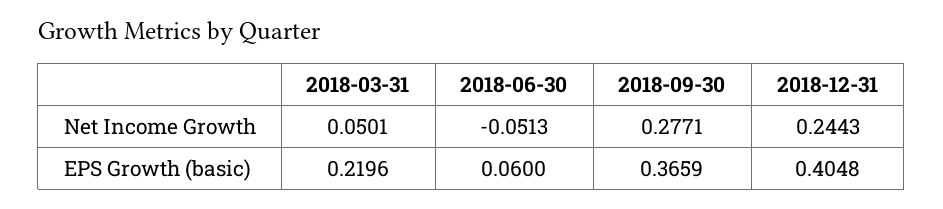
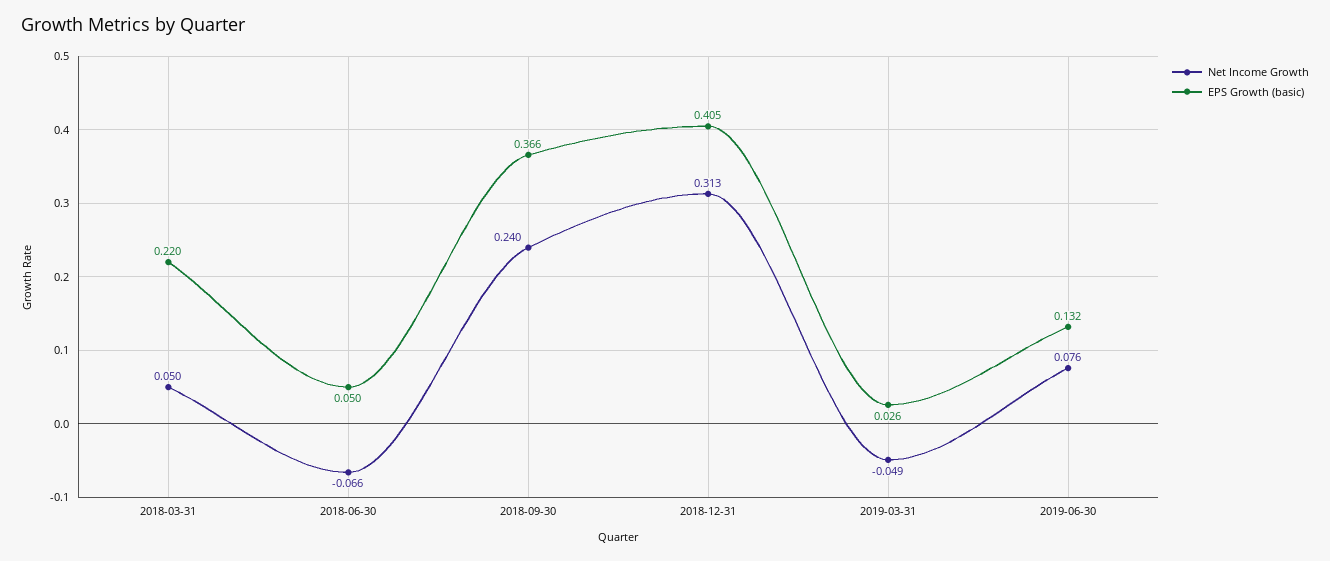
Net Income Growth, 2018-06-30: -0.0513 -> -0.066
Net Income Growth, 2018-09-30: 0.2771 -> 0.24
Net Income Growth, 2018-12-31: 0.2443 -> 0.313
EPS Growth (basic), 2018-06-30: 0.06 -> 0.05
Net Income Growth, 2019-03-31: none -> -0.049
EPS Growth (basic), 2019-03-31: none -> 0.026
Net Income Growth, 2019-06-30: none -> 0.076
EPS Growth (basic), 2019-06-30: none -> 0.132

